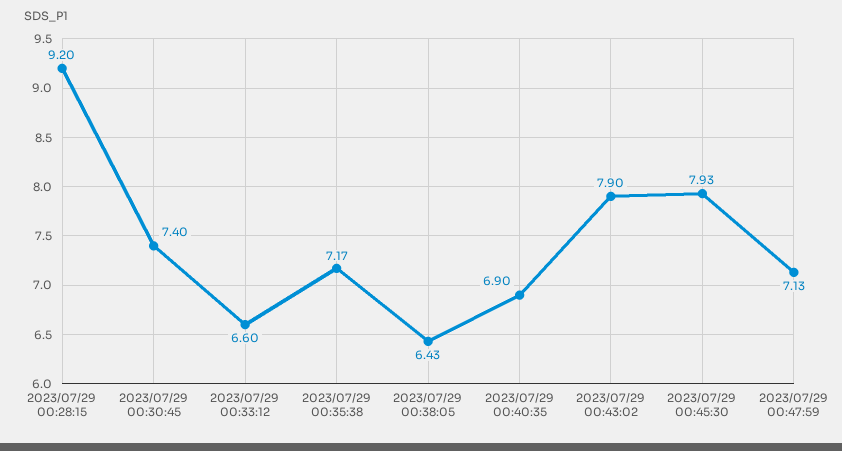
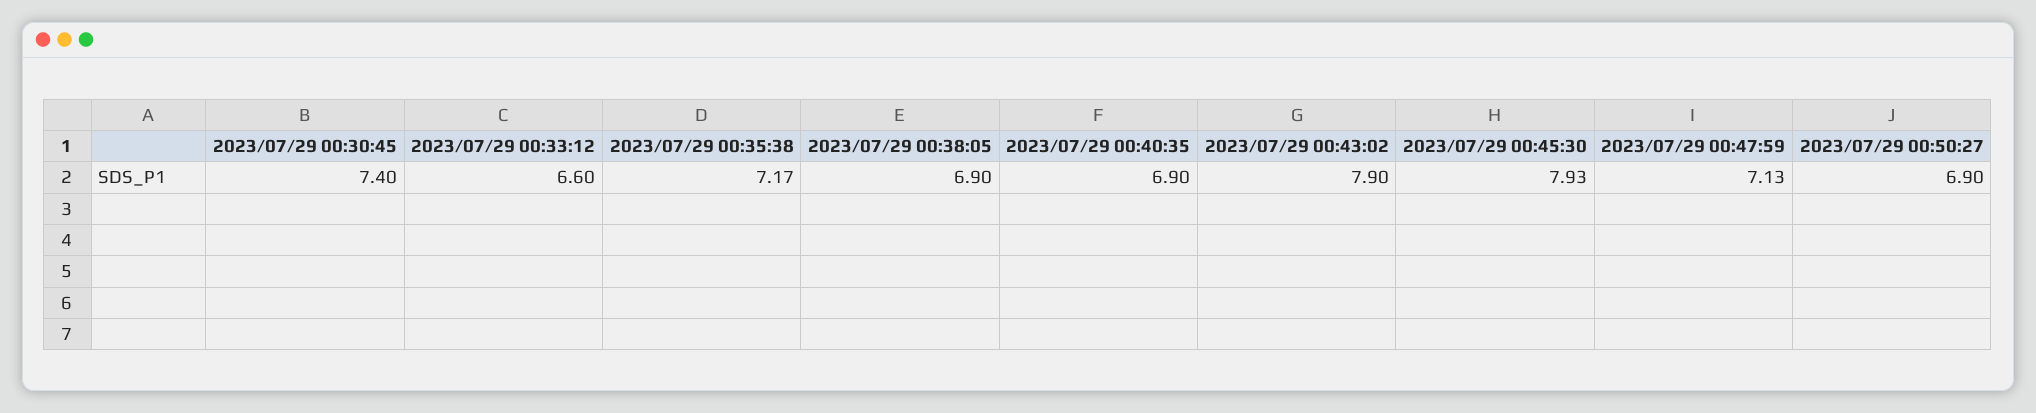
2023/07/29 00:28:15: 9.2 -> none
2023/07/29 00:38:05: 6.43 -> 6.9
2023/07/29 00:50:27: none -> 6.9

